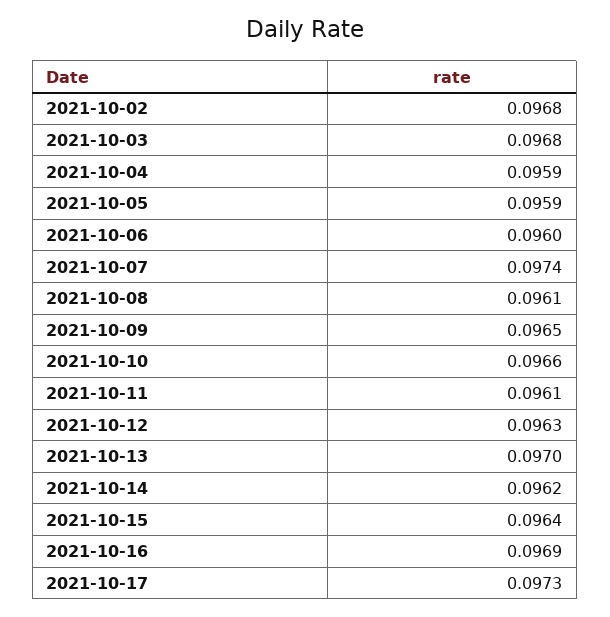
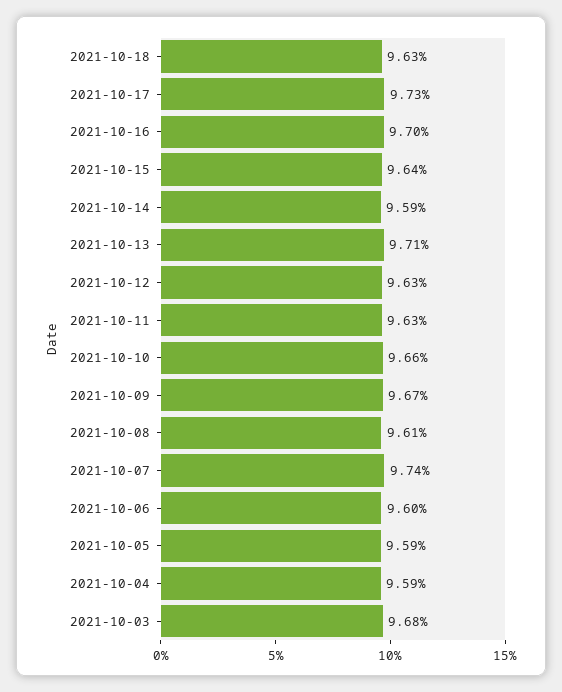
2021-10-02: 0.0968 -> none
2021-10-09: 0.0965 -> 0.0967
2021-10-11: 0.0961 -> 0.0963
2021-10-13: 0.097 -> 0.0971
2021-10-14: 0.0962 -> 0.0959
2021-10-16: 0.0969 -> 0.097
2021-10-18: none -> 0.0963

